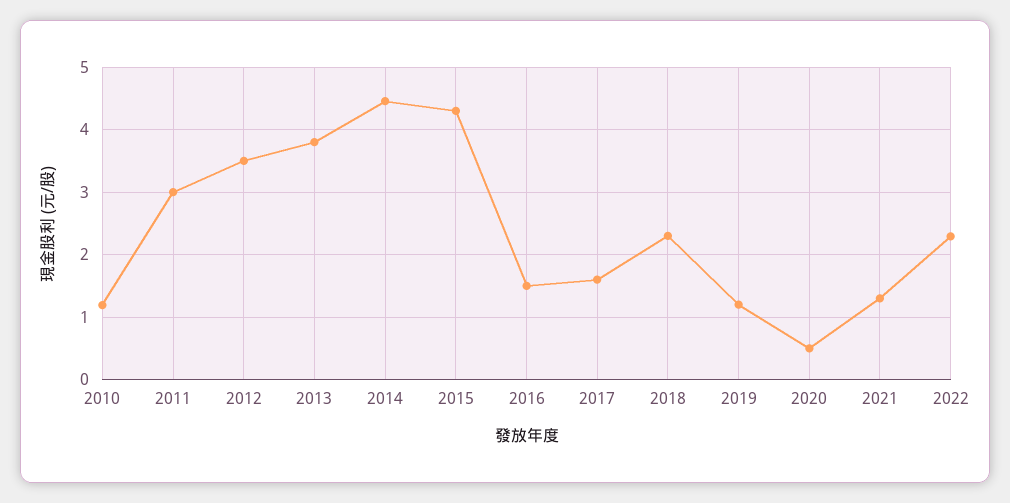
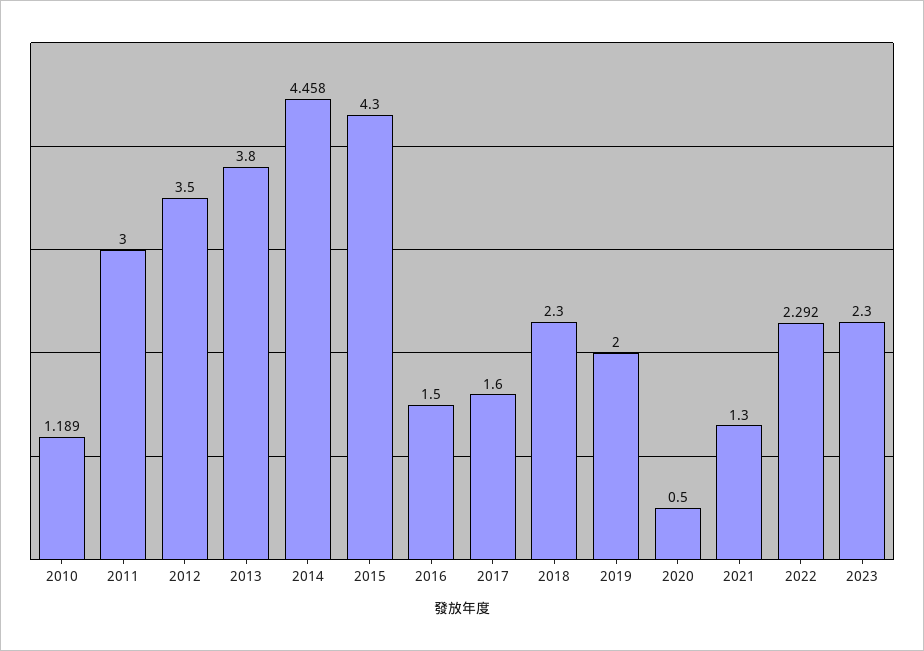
2019: 1.2 -> 2
2023: none -> 2.3

